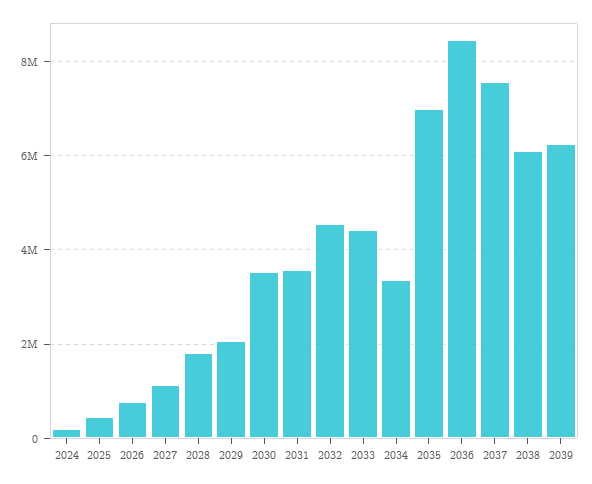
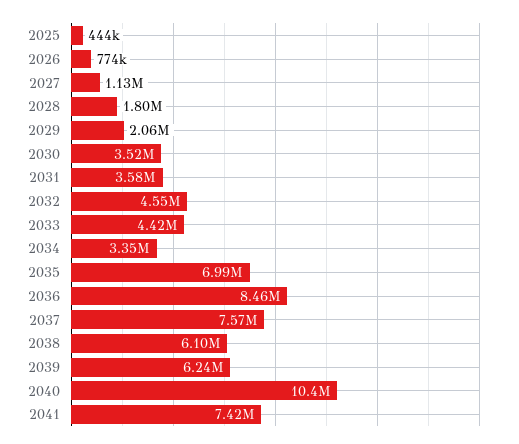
2024: 200000 -> none
2040: none -> 10400000
2041: none -> 7420000

